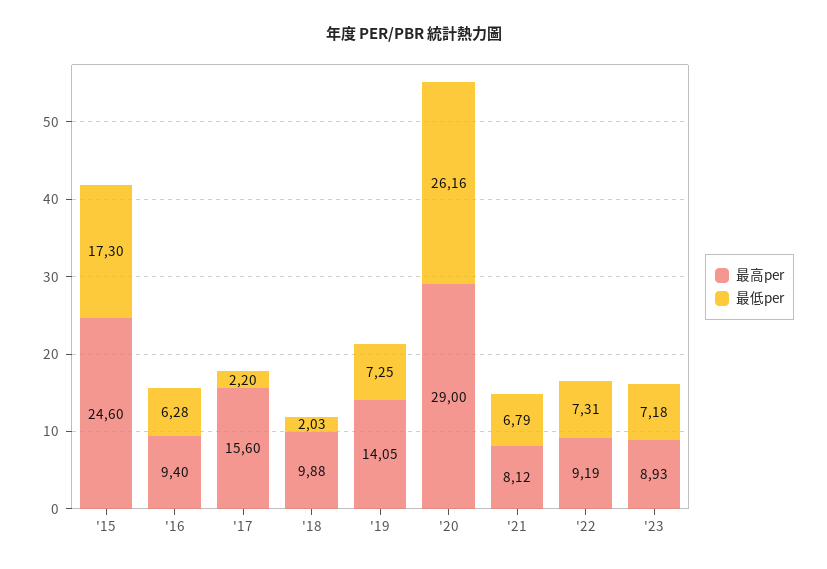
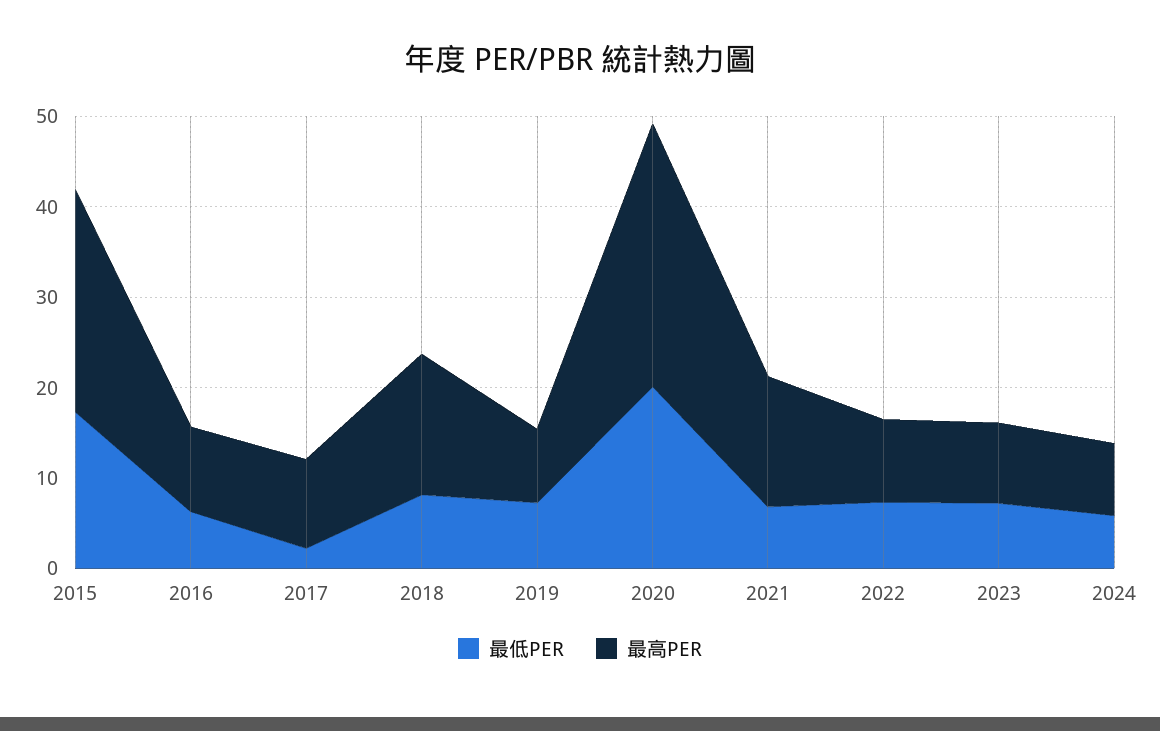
最高per, '17: 15.6 -> 10
最高per, '18: 9.88 -> 16
最低per, '18: 2.03 -> 8
最高per, '19: 14.05 -> 8
最低per, '20: 26.16 -> 20
最高per, '21: 8.12 -> 14
最低per, 2024: none -> 6
最高per, 2024: none -> 8

